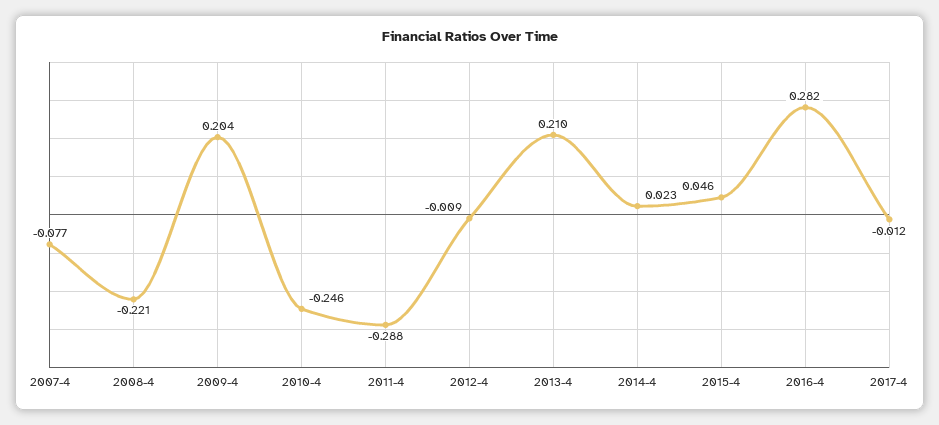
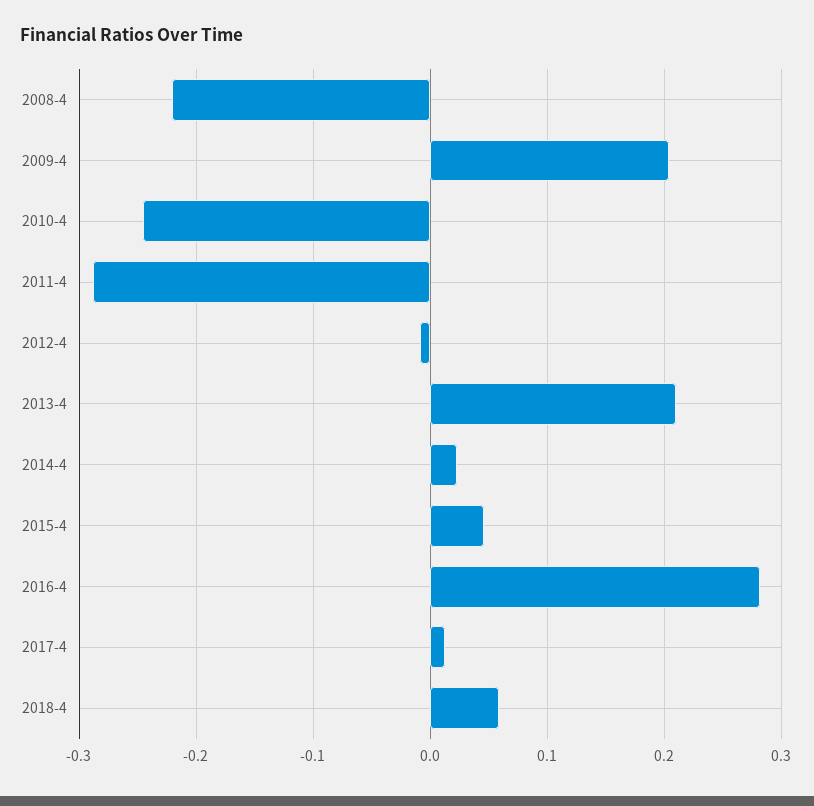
2007-4: -0.077 -> none
2017-4: -0.012 -> 0.01
2018-4: none -> 0.06

